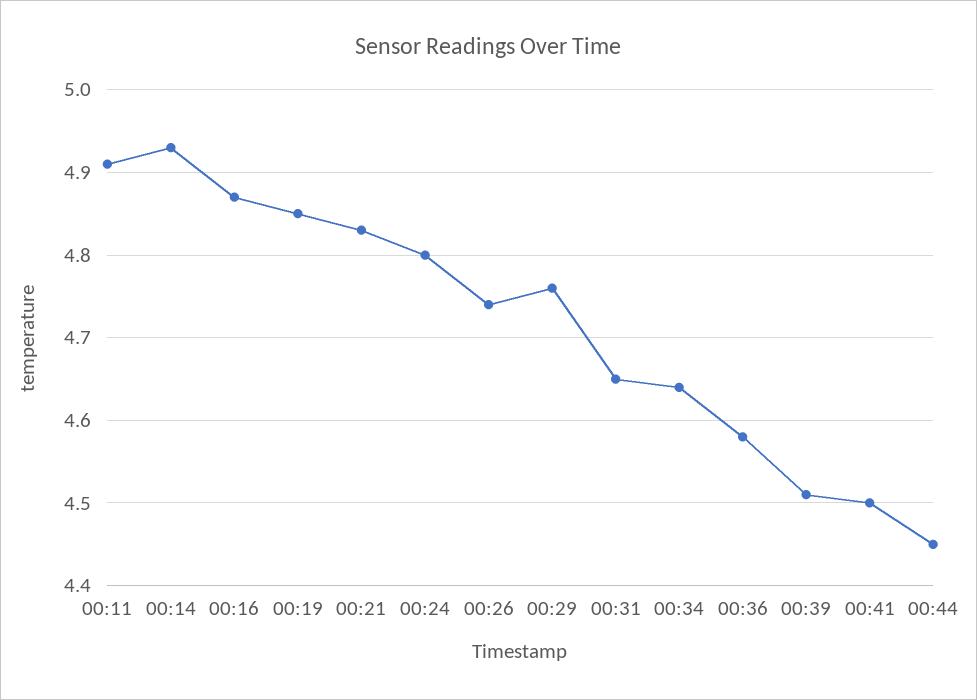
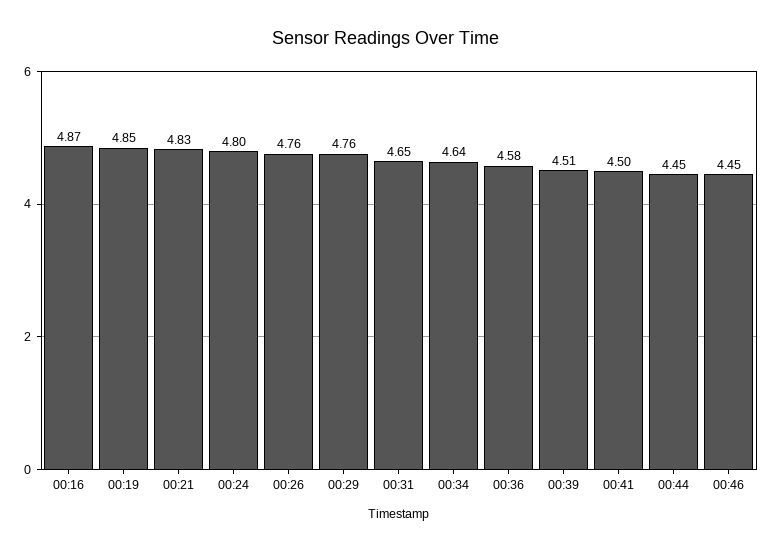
00:11: 4.91 -> none
00:14: 4.93 -> none
00:26: 4.74 -> 4.76
00:46: none -> 4.45

